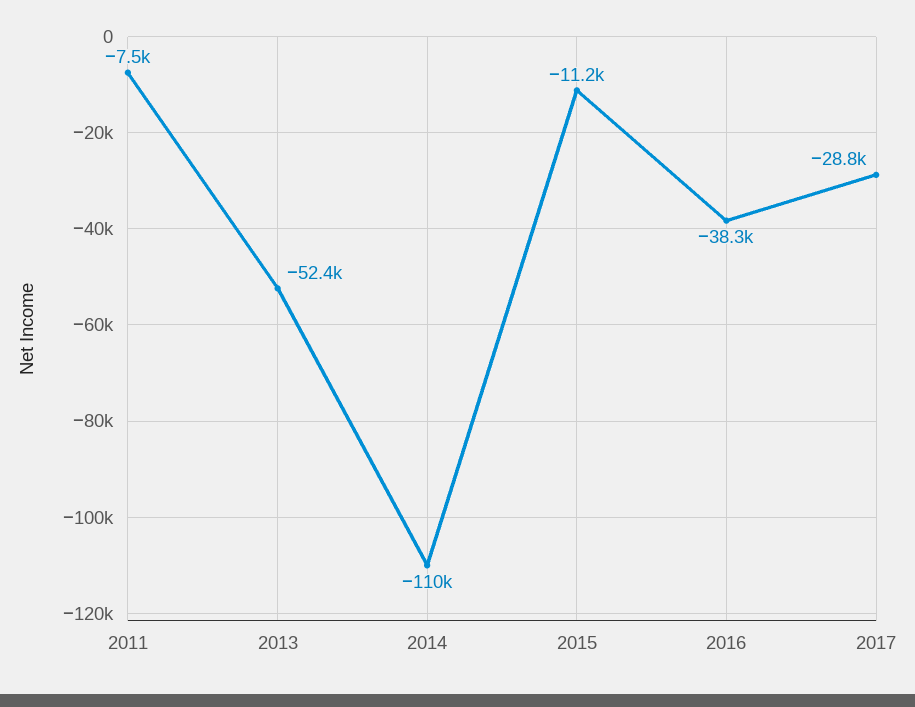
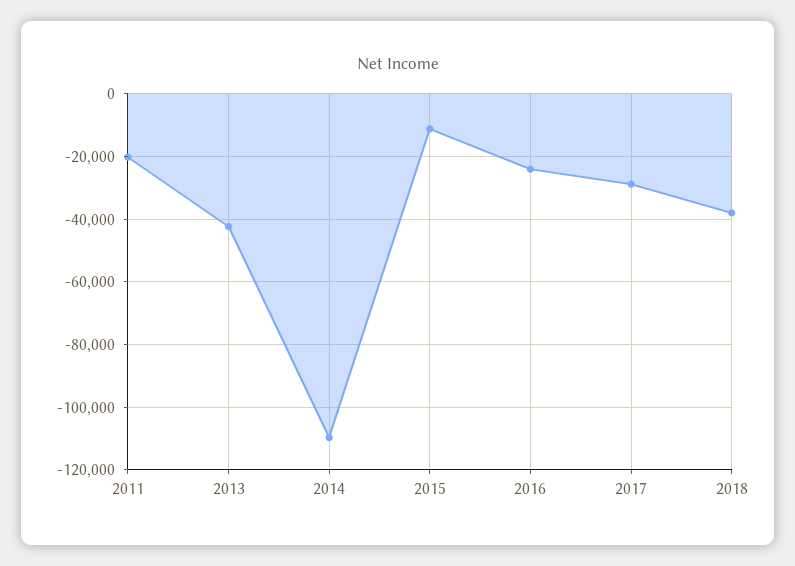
2011: -7500 -> -20000
2013: -52400 -> -42000
2016: -38300 -> -24000
2018: none -> -38000

